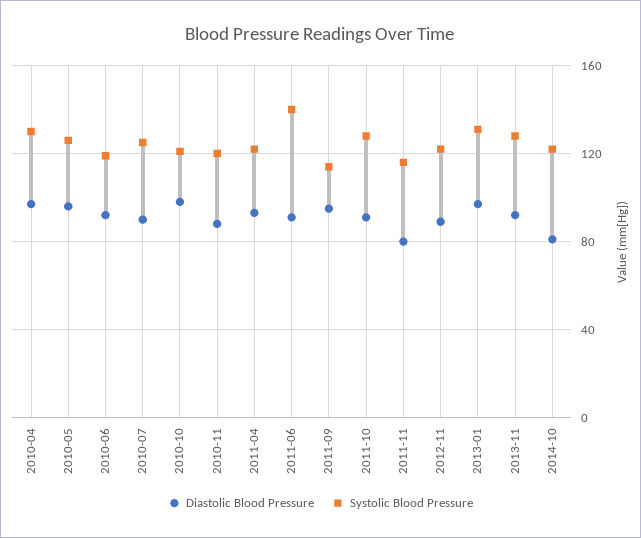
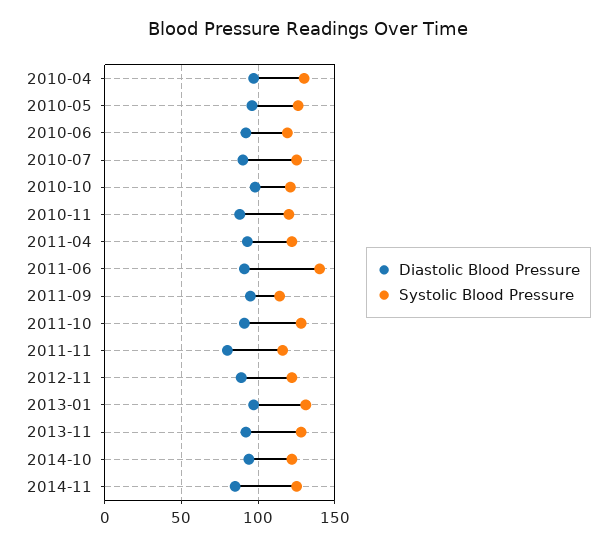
Diastolic Blood Pressure, 2014-10: 80 -> 95
Diastolic Blood Pressure, 2014-11: none -> 85
Systolic Blood Pressure, 2014-11: none -> 125

